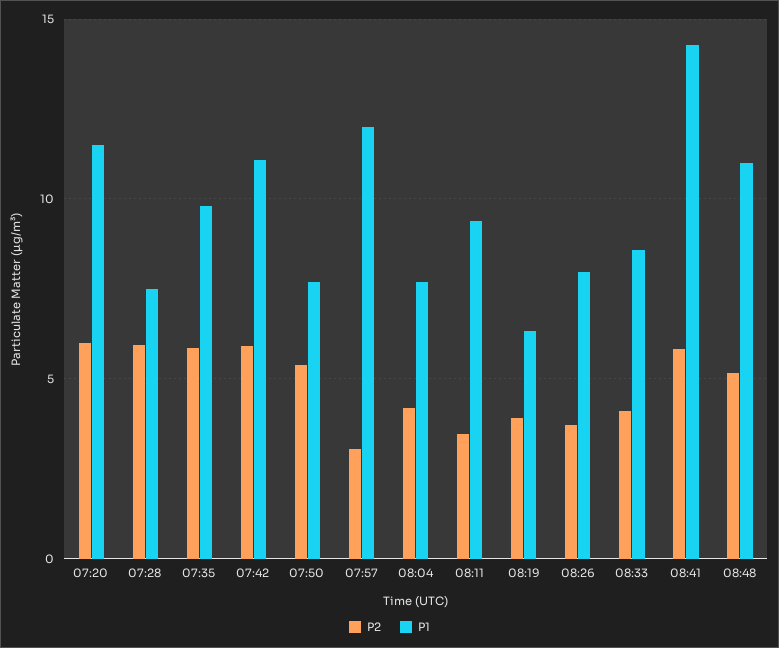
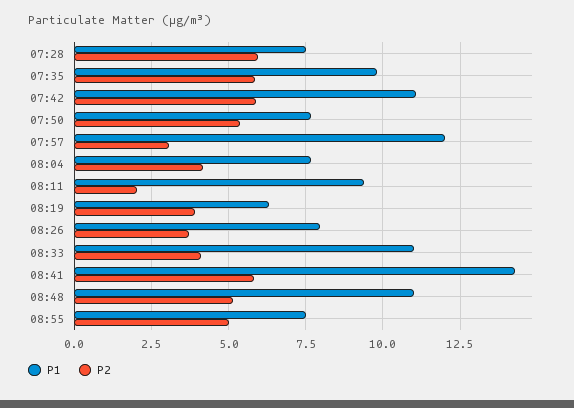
P2, 07:20: 6 -> none
P1, 07:20: 11.5 -> none
P2, 08:11: 3.5 -> 2
P1, 08:33: 8.5 -> 11
P1, 08:55: none -> 7.5
P2, 08:55: none -> 5

